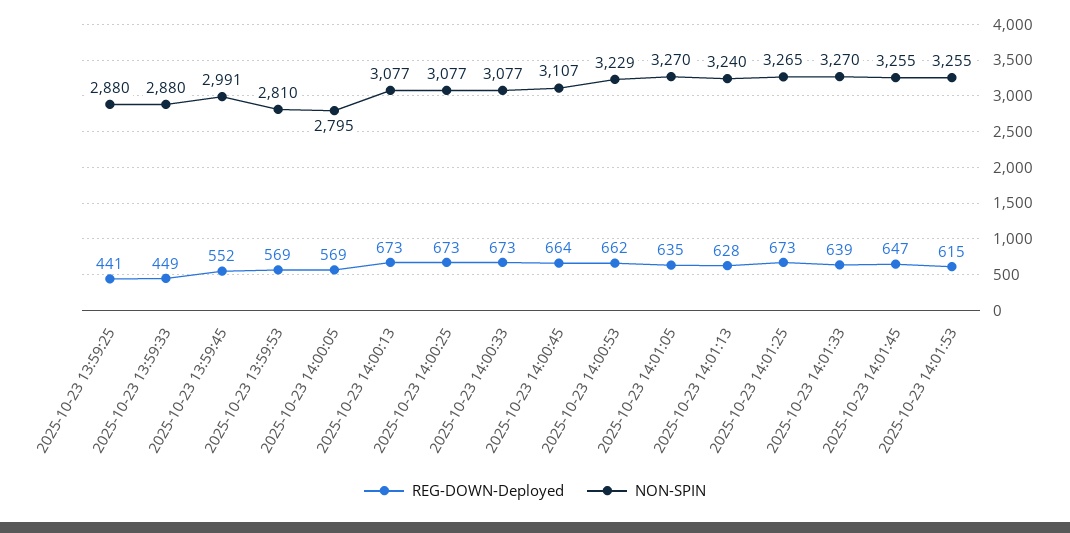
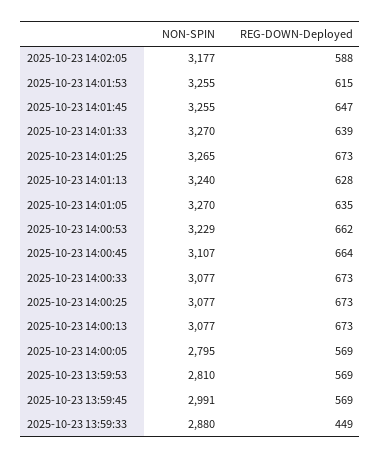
REG-DOWN-Deployed, 2025-10-23 13:59:25: 441 -> none
NON-SPIN, 2025-10-23 13:59:25: 2880 -> none
REG-DOWN-Deployed, 2025-10-23 13:59:45: 552 -> 569
NON-SPIN, 2025-10-23 14:02:05: none -> 3177
REG-DOWN-Deployed, 2025-10-23 14:02:05: none -> 588

